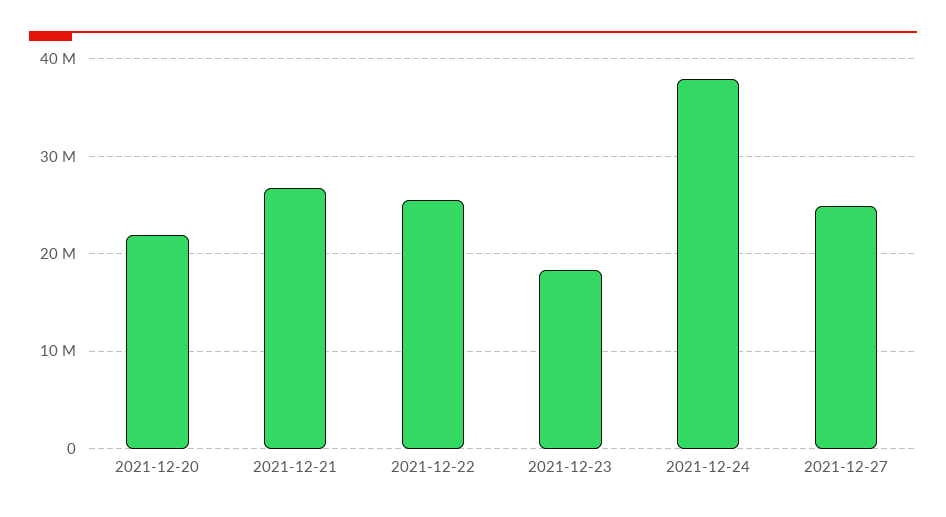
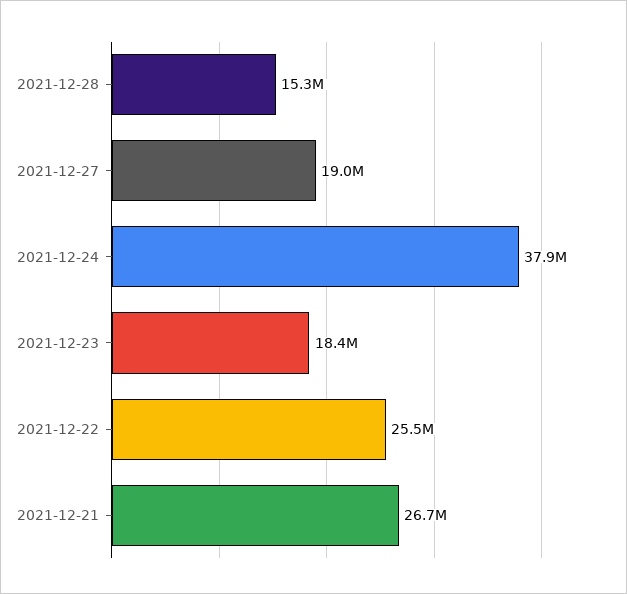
2021-12-20: 22000000 -> none
2021-12-27: 25000000 -> 19000000
2021-12-28: none -> 15300000

